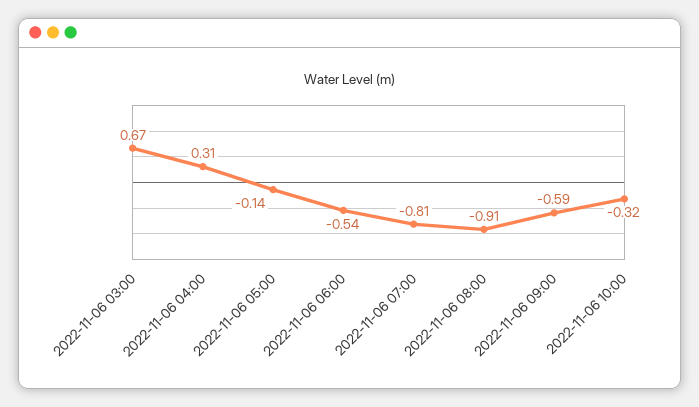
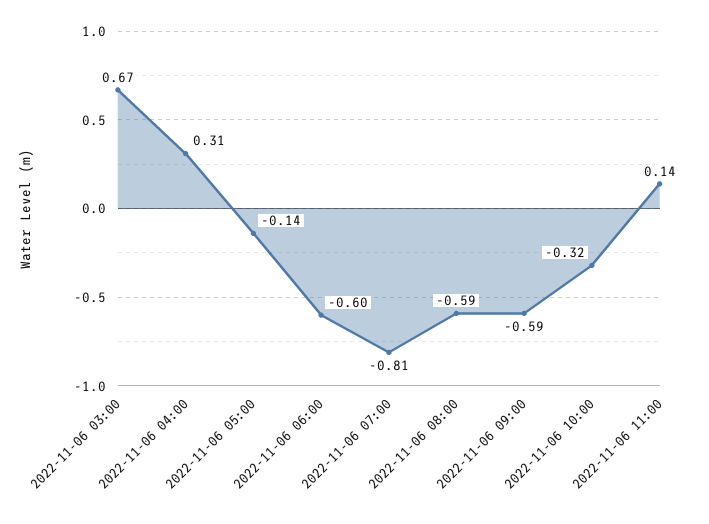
2022-11-06 06:00: -0.54 -> -0.6
2022-11-06 08:00: -0.91 -> -0.59
2022-11-06 11:00: none -> 0.14

